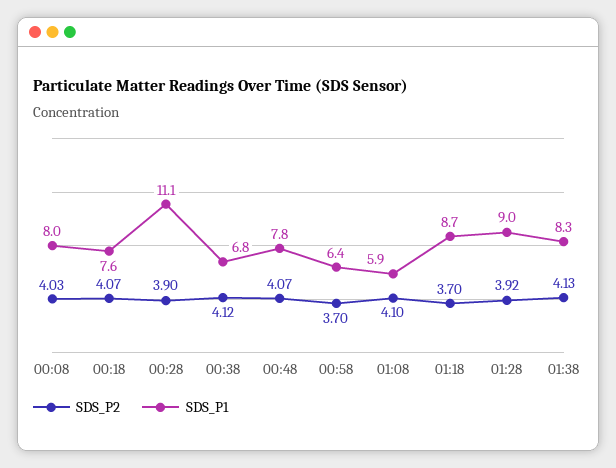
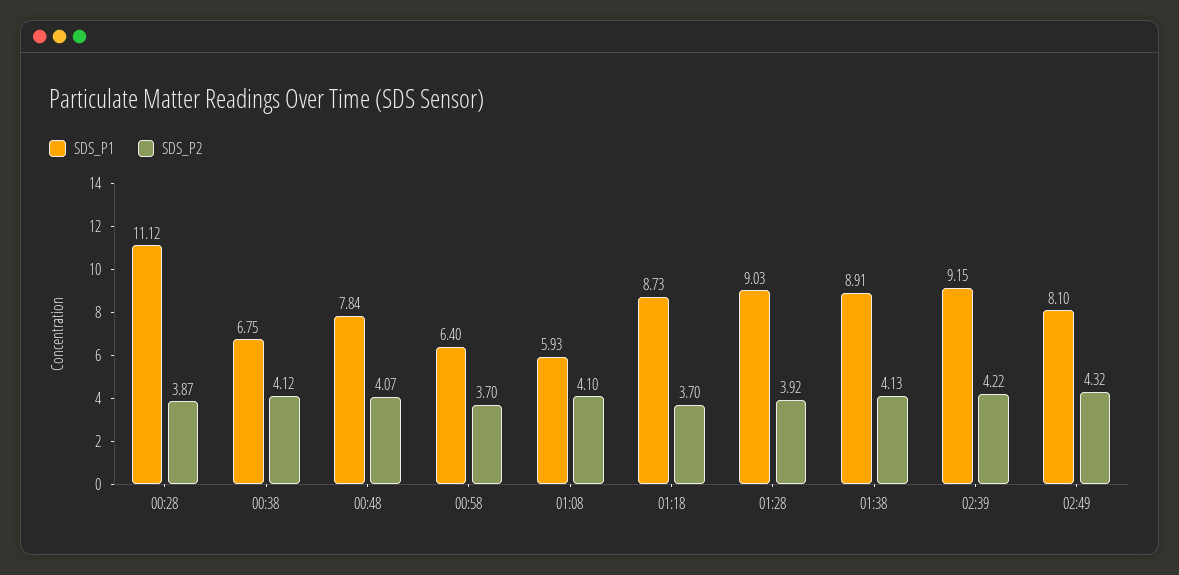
SDS_P2, 00:08: 4.03 -> none
SDS_P1, 00:08: 8 -> none
SDS_P2, 00:18: 4.07 -> none
SDS_P1, 00:18: 7.6 -> none
SDS_P2, 00:28: 3.9 -> 3.87
SDS_P1, 01:38: 8.3 -> 8.91
SDS_P1, 02:39: none -> 9.15
SDS_P2, 02:39: none -> 4.22
SDS_P1, 02:49: none -> 8.1
SDS_P2, 02:49: none -> 4.32

